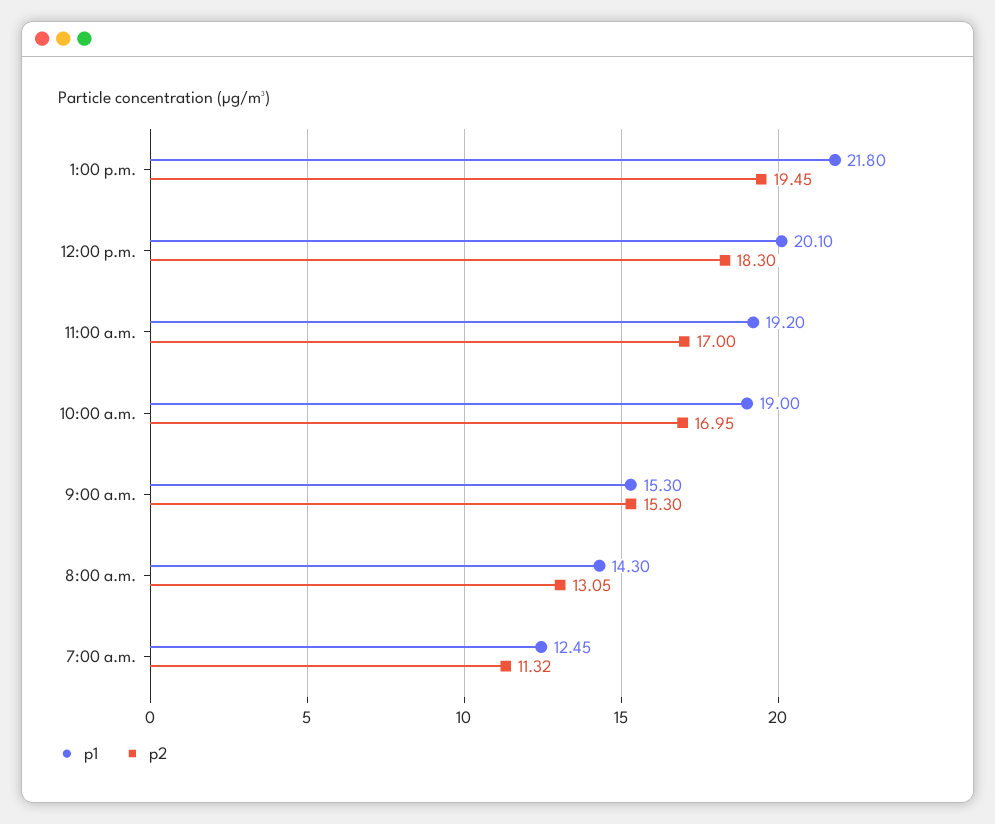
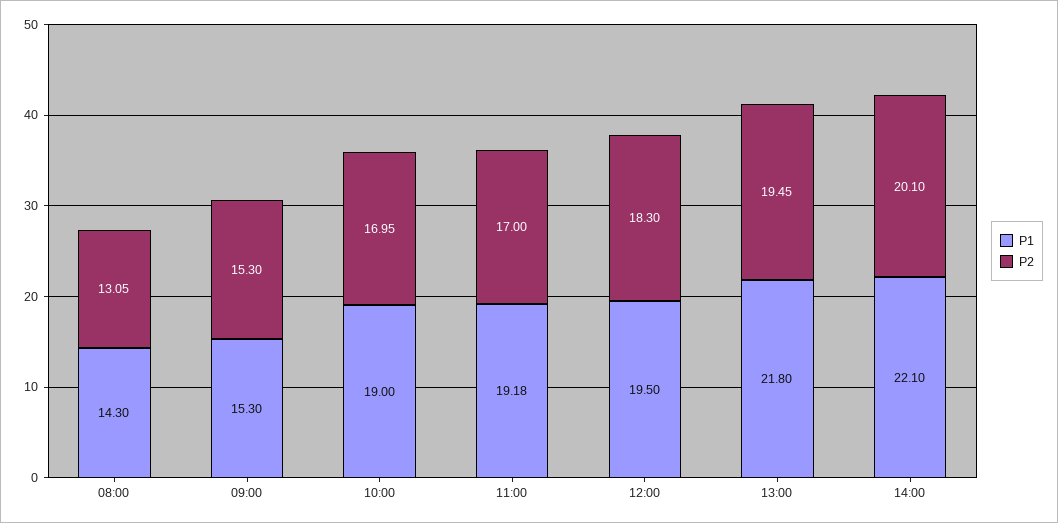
p1, 12:00 p.m.: 20.1 -> 19.5
p1, 11:00 a.m.: 19.2 -> 19.18
p1, 7:00 a.m.: 12.45 -> none
p2, 7:00 a.m.: 11.32 -> none
p1, 14:00: none -> 22.1
p2, 14:00: none -> 20.1

